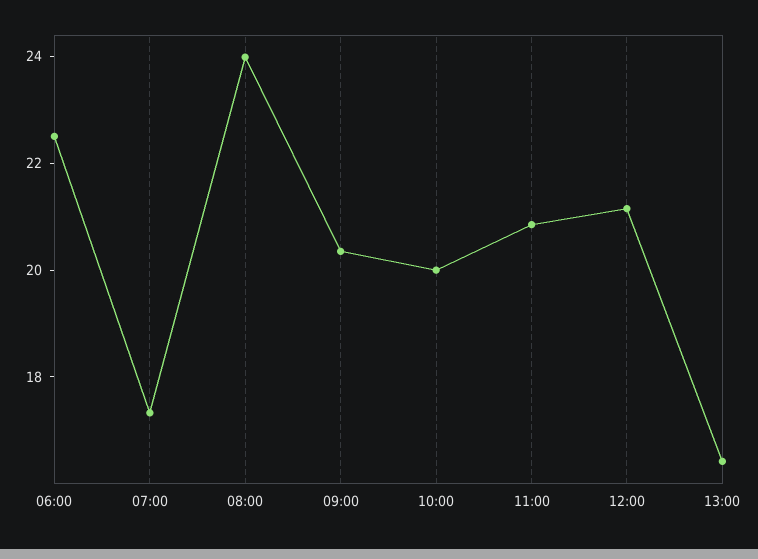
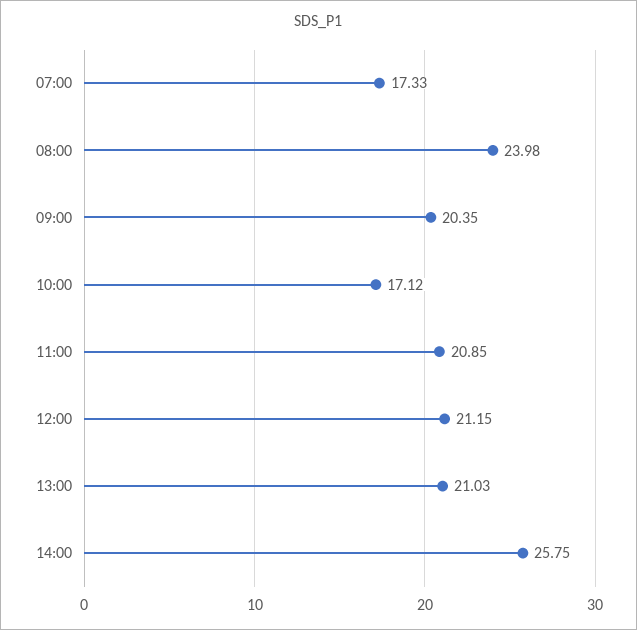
06:00: 22.5 -> none
10:00: 20 -> 17.12
13:00: 16.5 -> 21.03
14:00: none -> 25.75

